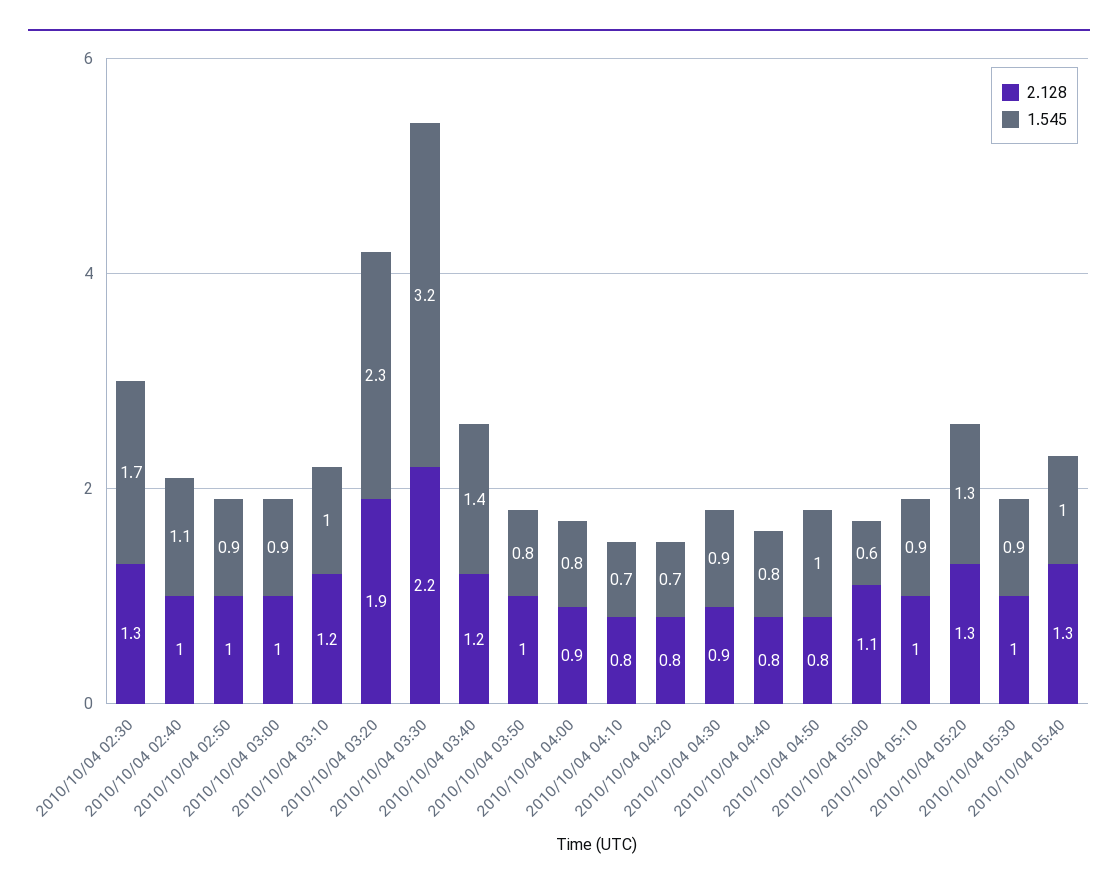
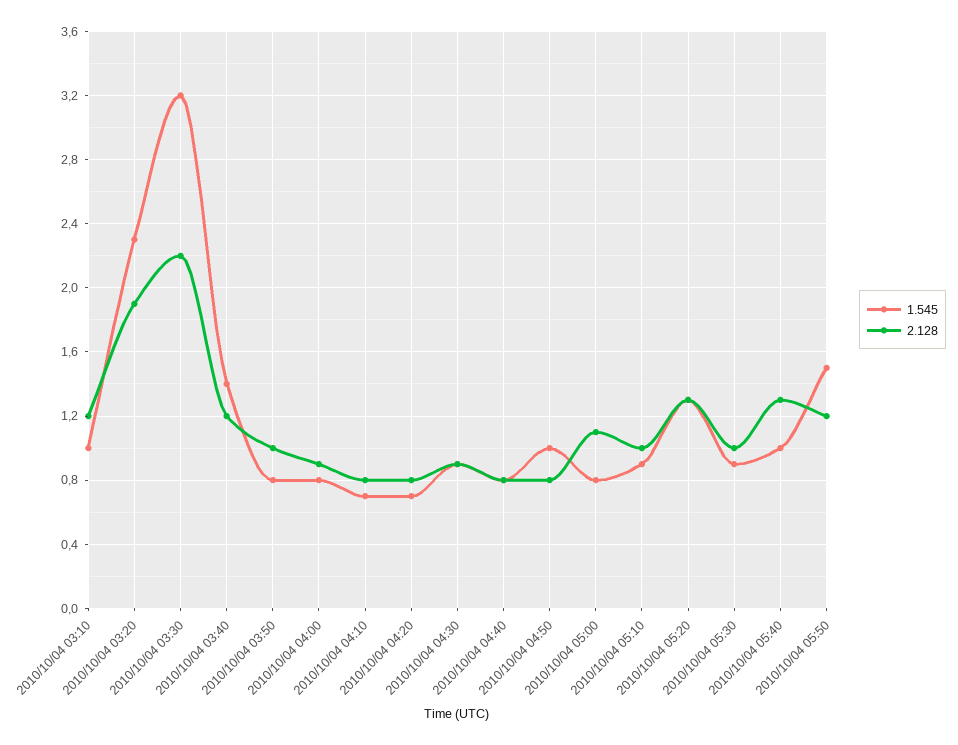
2.128, 2010/10/04 02:30: 1.3 -> none
1.545, 2010/10/04 02:30: 1.7 -> none
2.128, 2010/10/04 02:40: 1 -> none
1.545, 2010/10/04 02:40: 1.1 -> none
2.128, 2010/10/04 02:50: 1 -> none
1.545, 2010/10/04 02:50: 0.9 -> none
2.128, 2010/10/04 03:00: 1 -> none
1.545, 2010/10/04 03:00: 0.9 -> none
1.545, 2010/10/04 05:00: 0.6 -> 0.8
1.545, 2010/10/04 05:50: none -> 1.5
2.128, 2010/10/04 05:50: none -> 1.2

